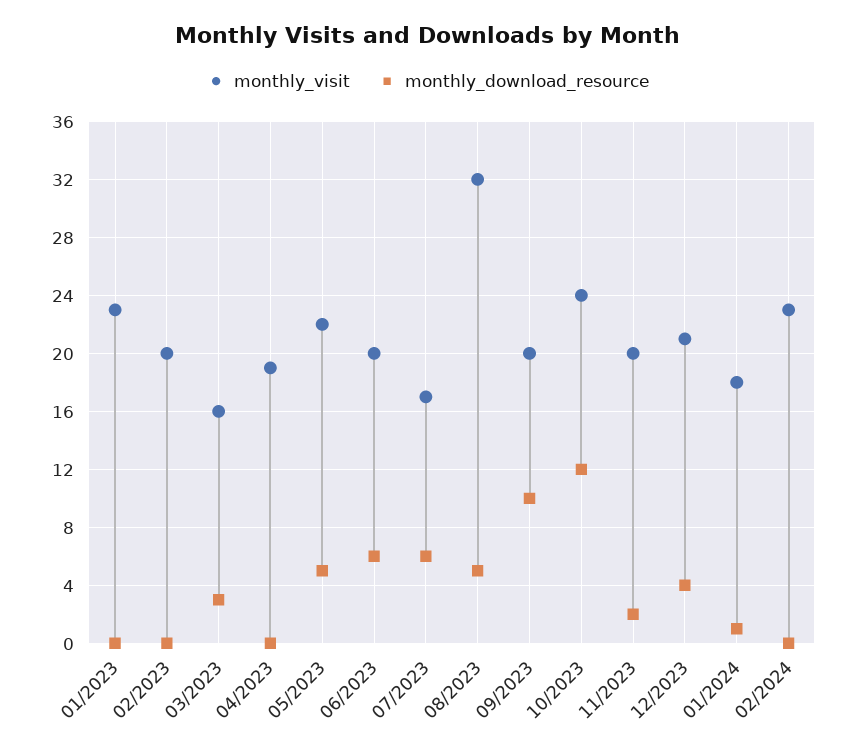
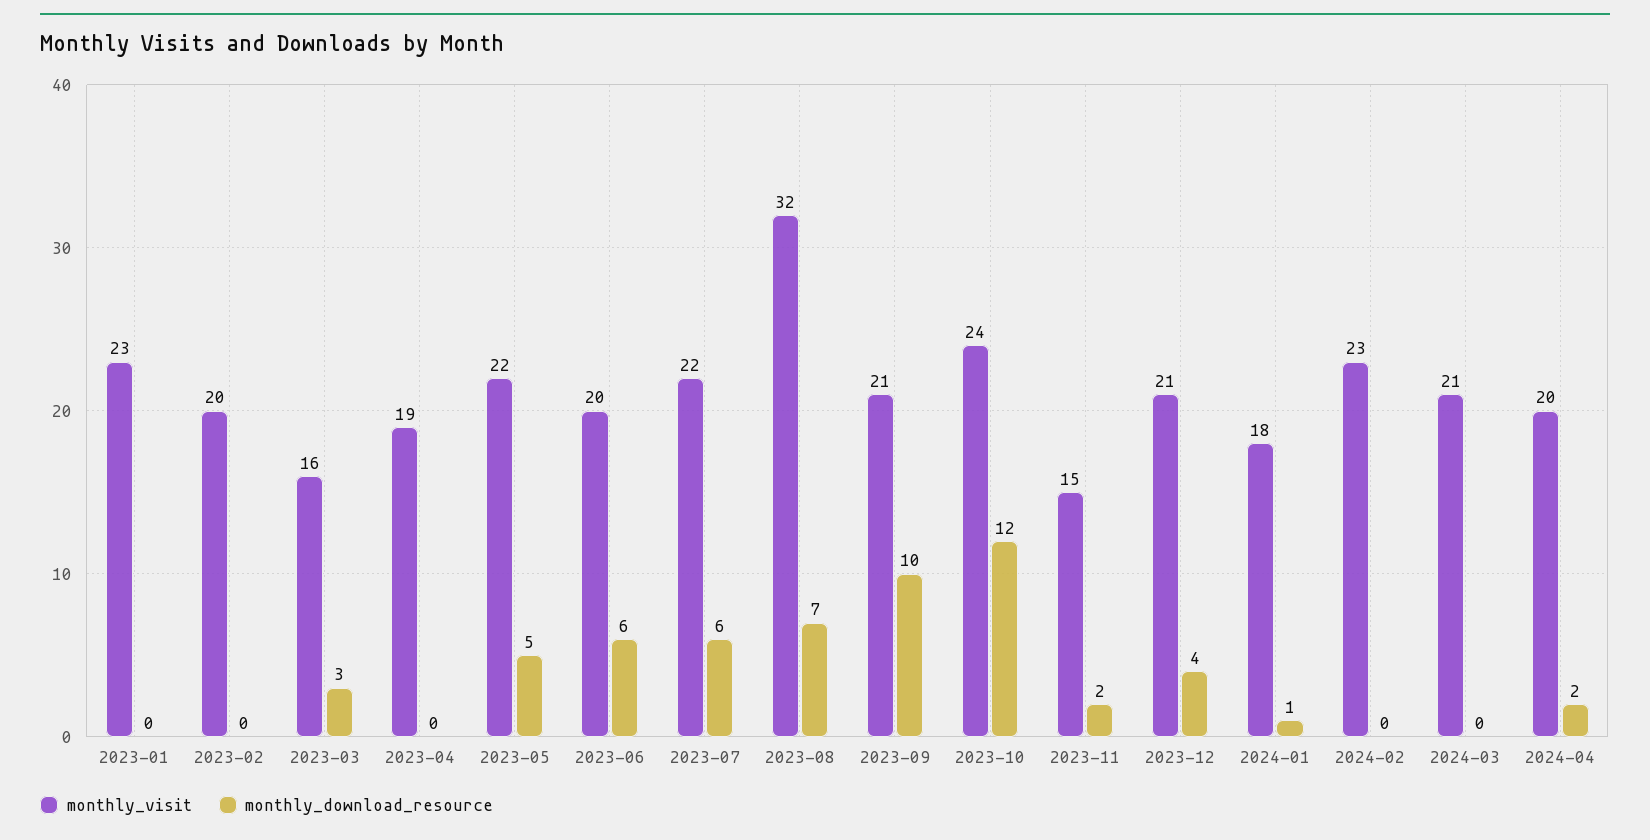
monthly_visit, 07/2023: 17 -> 22
monthly_download_resource, 08/2023: 5 -> 7
monthly_visit, 09/2023: 20 -> 21
monthly_visit, 11/2023: 20 -> 15
monthly_visit, 2024-03: none -> 21
monthly_download_resource, 2024-03: none -> 0
monthly_visit, 2024-04: none -> 20
monthly_download_resource, 2024-04: none -> 2

